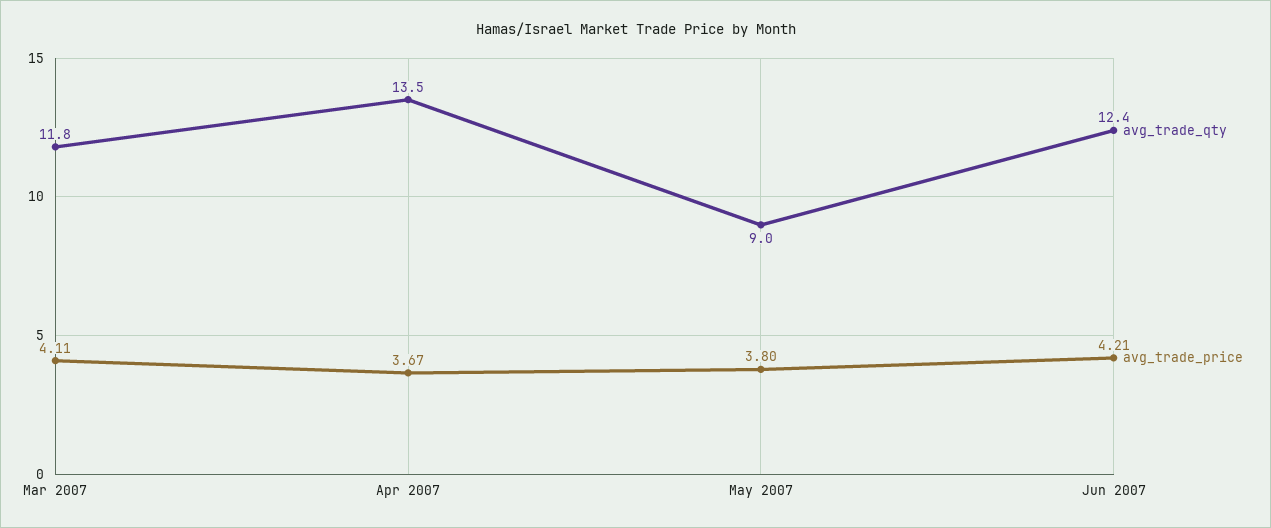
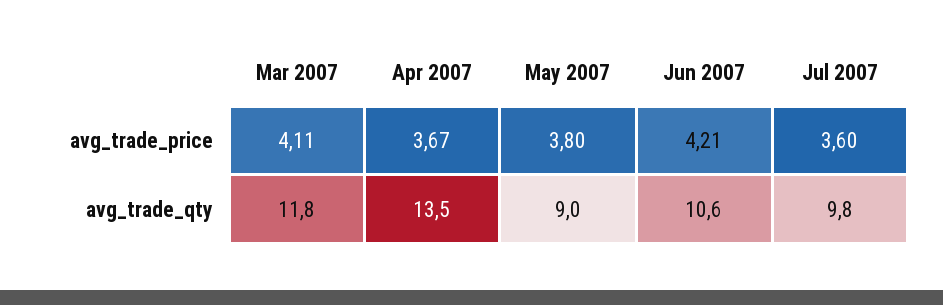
avg_trade_qty, Jun 2007: 12.4 -> 10.6
avg_trade_price, Jul 2007: none -> 3.6
avg_trade_qty, Jul 2007: none -> 9.8

